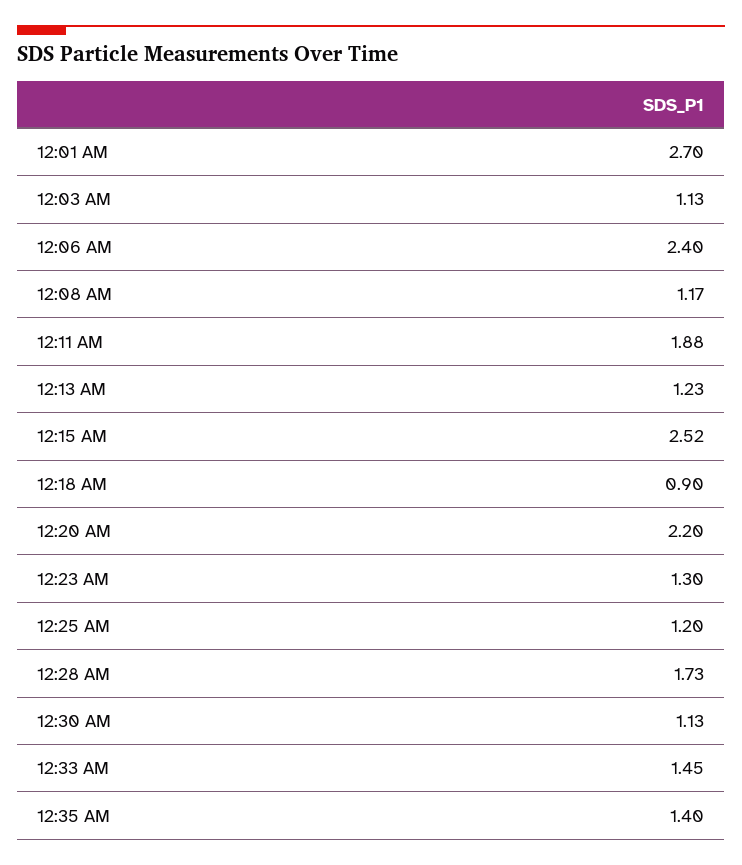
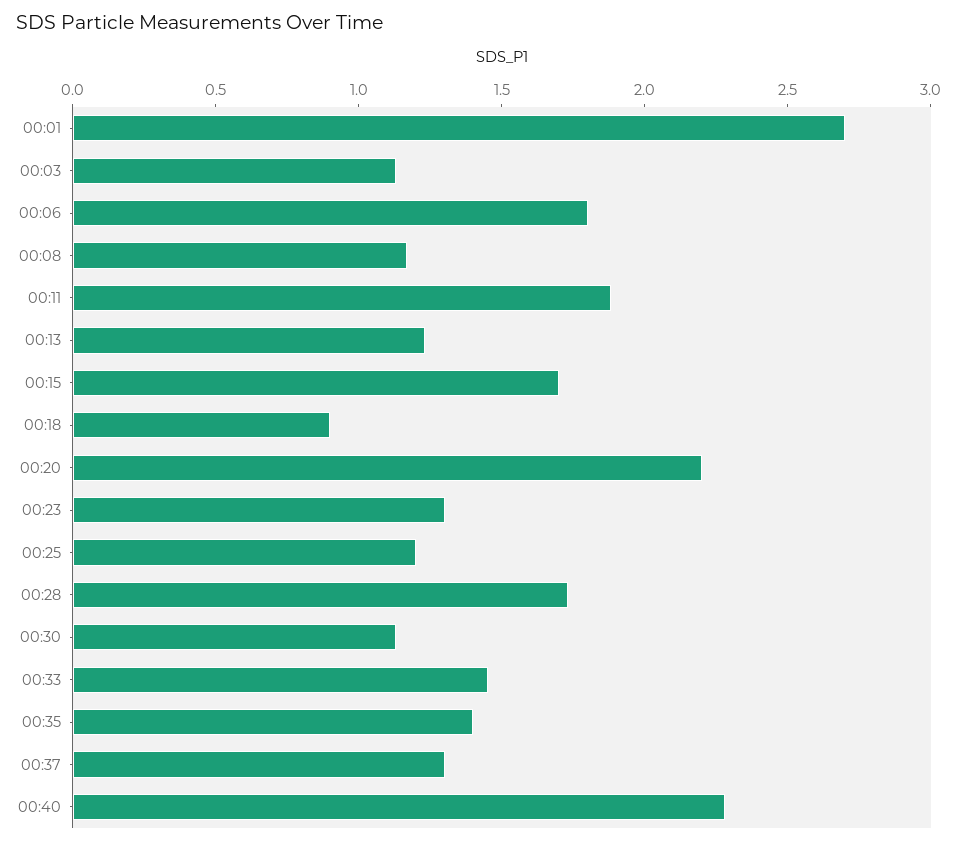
12:06 AM: 2.4 -> 1.8
12:15 AM: 2.52 -> 1.7
00:37: none -> 1.3
00:40: none -> 2.3

